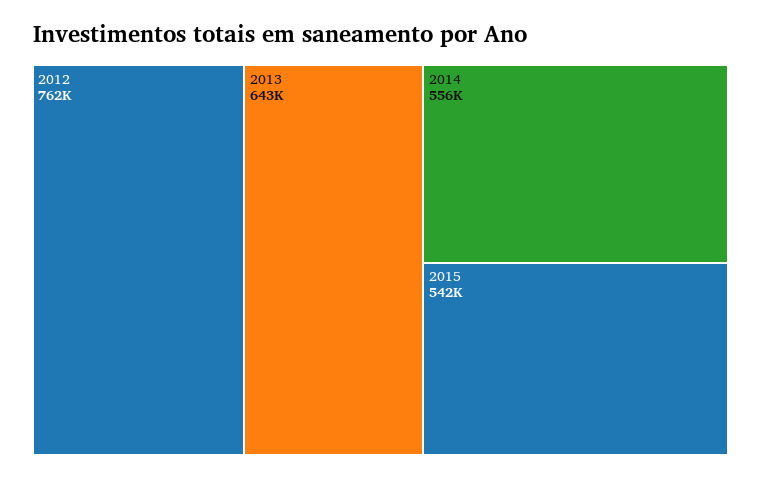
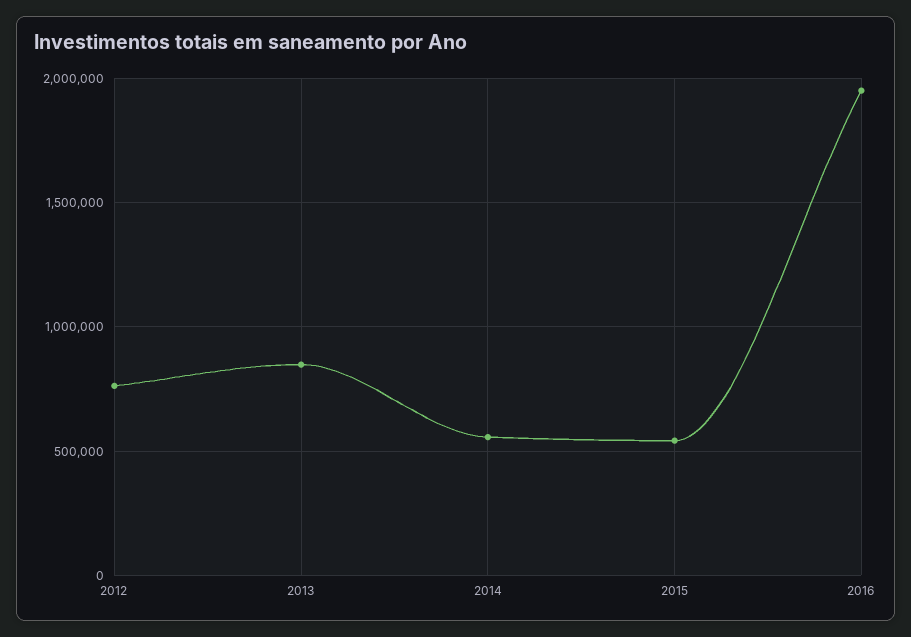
2013: 643000 -> 850000
2016: none -> 1950000

